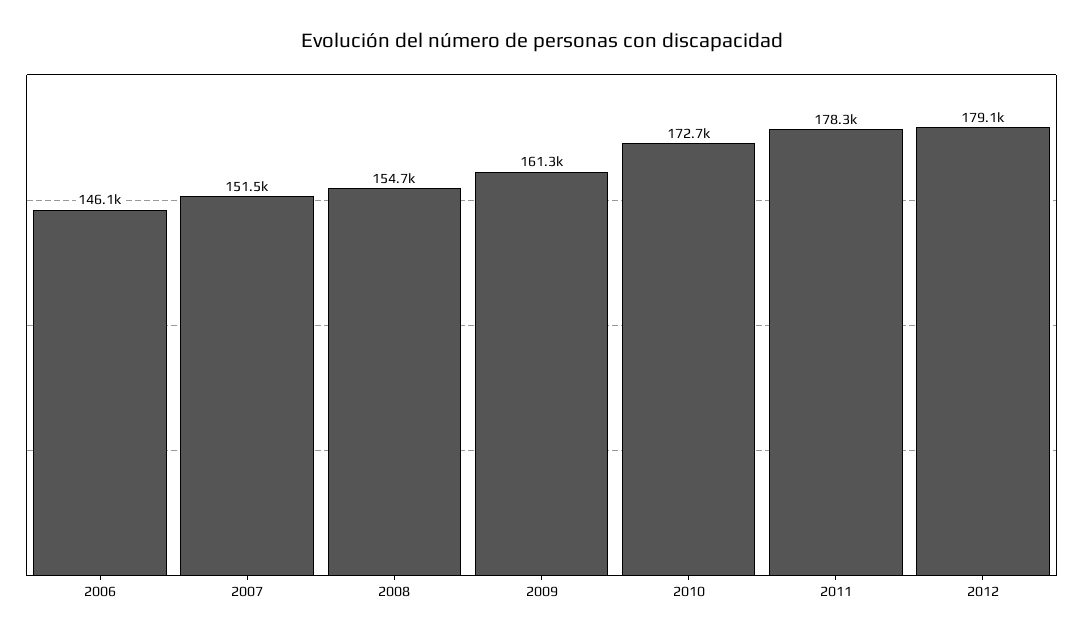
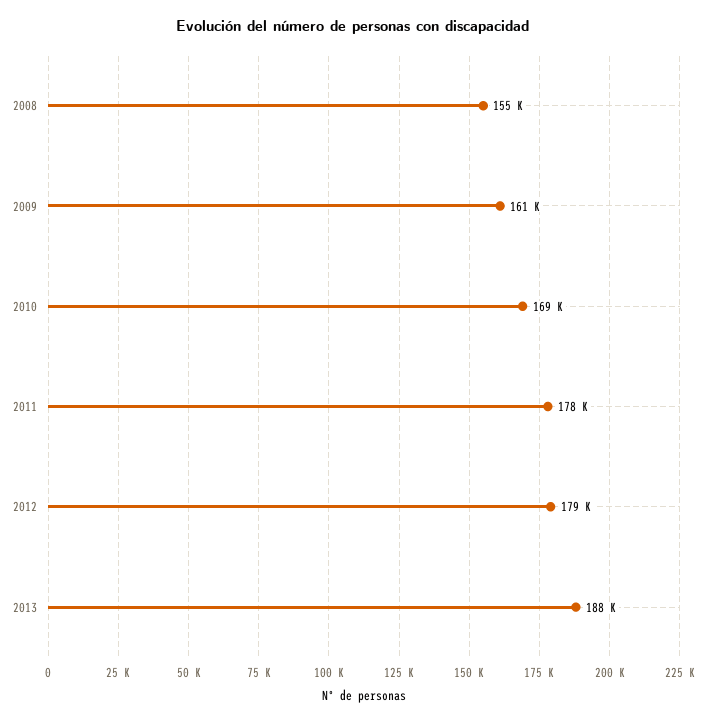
2006: 146100 -> none
2007: 151500 -> none
2010: 172700 -> 169000
2013: none -> 188000

